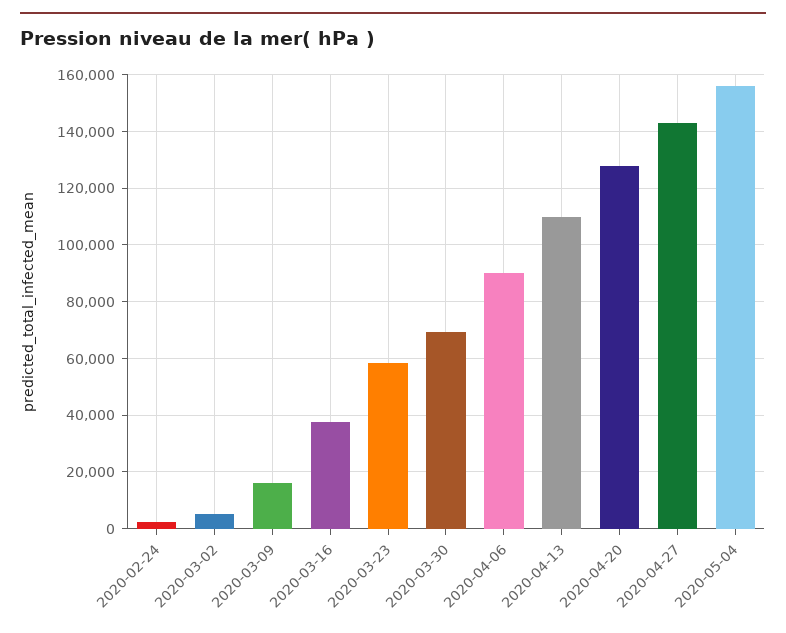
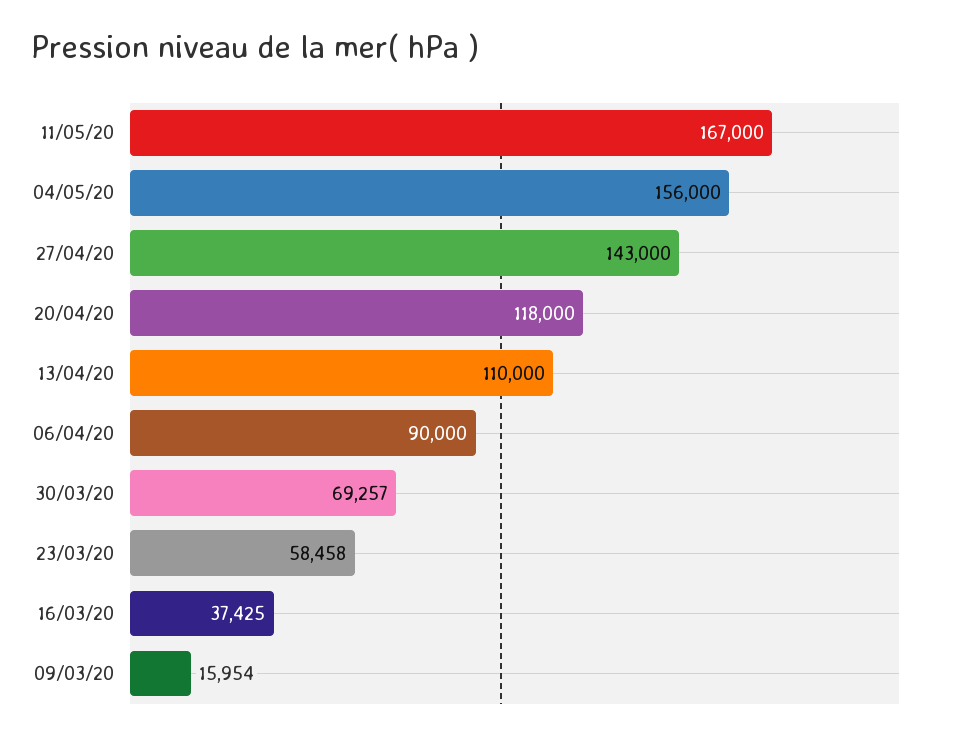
2020-02-24: 2500 -> none
2020-03-02: 5000 -> none
2020-04-20: 127500 -> 118000
11/05/20: none -> 167000

